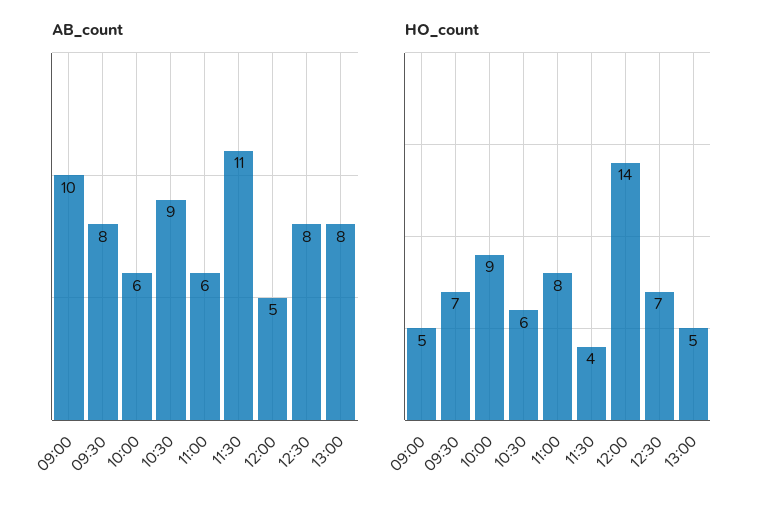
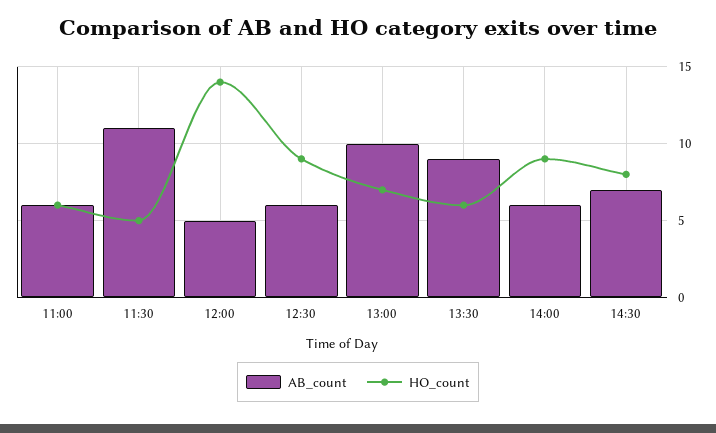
AB_count, 09:00: 10 -> none
AB_count, 09:30: 8 -> none
AB_count, 10:00: 6 -> none
AB_count, 10:30: 9 -> none
AB_count, 12:30: 8 -> 6
AB_count, 13:00: 8 -> 10
HO_count, 09:00: 5 -> none
HO_count, 09:30: 7 -> none
HO_count, 10:00: 9 -> none
HO_count, 10:30: 6 -> none
HO_count, 11:00: 8 -> 6
HO_count, 11:30: 4 -> 5
HO_count, 12:30: 7 -> 9
HO_count, 13:00: 5 -> 7
AB_count, 13:30: none -> 9
HO_count, 13:30: none -> 6
AB_count, 14:00: none -> 6
HO_count, 14:00: none -> 9
AB_count, 14:30: none -> 7
HO_count, 14:30: none -> 8

